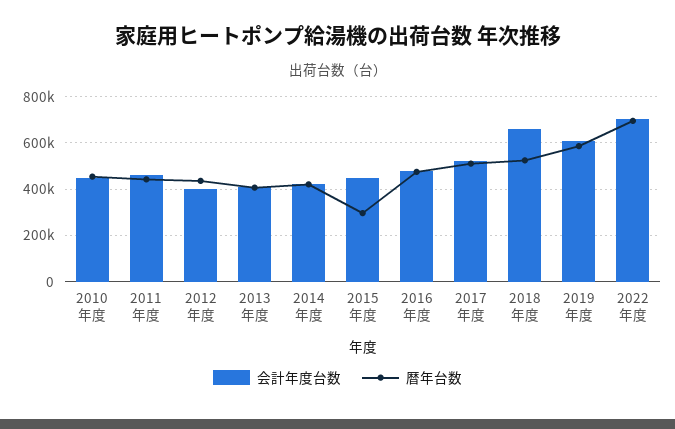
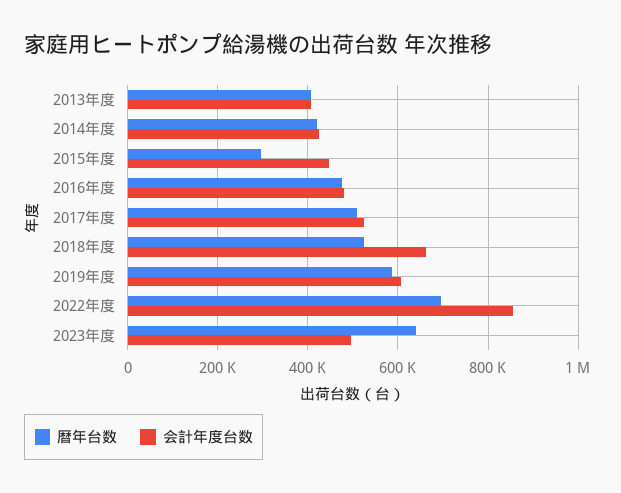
会計年度台数, 2010年度: 450000 -> none
暦年台数, 2010年度: 450000 -> none
会計年度台数, 2011年度: 450000 -> none
暦年台数, 2011年度: 450000 -> none
会計年度台数, 2012年度: 400000 -> none
暦年台数, 2012年度: 450000 -> none
会計年度台数, 2022年度: 700000 -> 860000
暦年台数, 2023年度: none -> 640000
会計年度台数, 2023年度: none -> 500000

